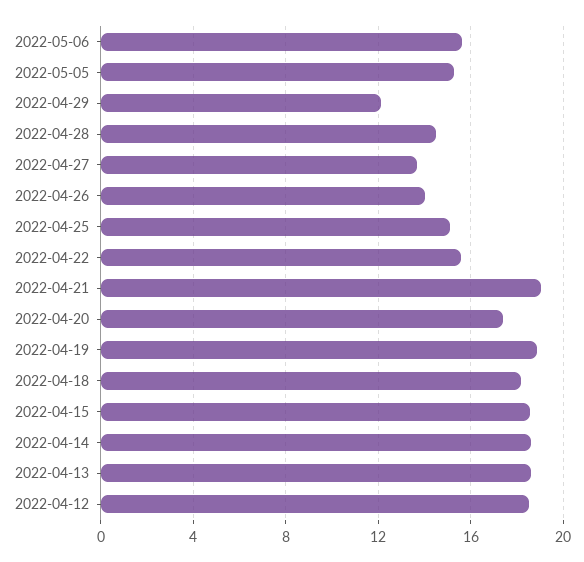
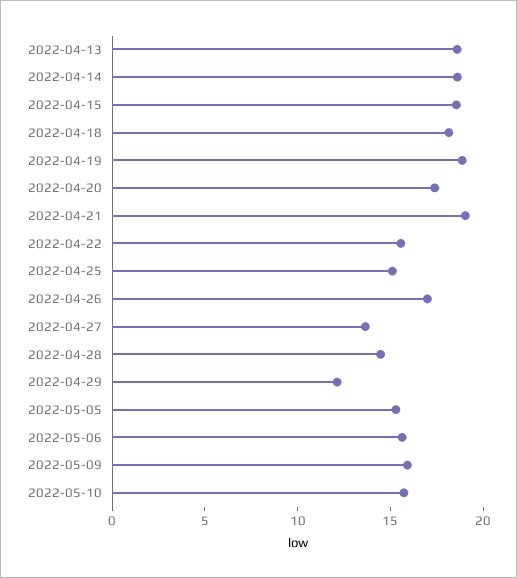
2022-04-26: 14 -> 17
2022-04-12: 18.5 -> none
2022-05-09: none -> 16
2022-05-10: none -> 16

